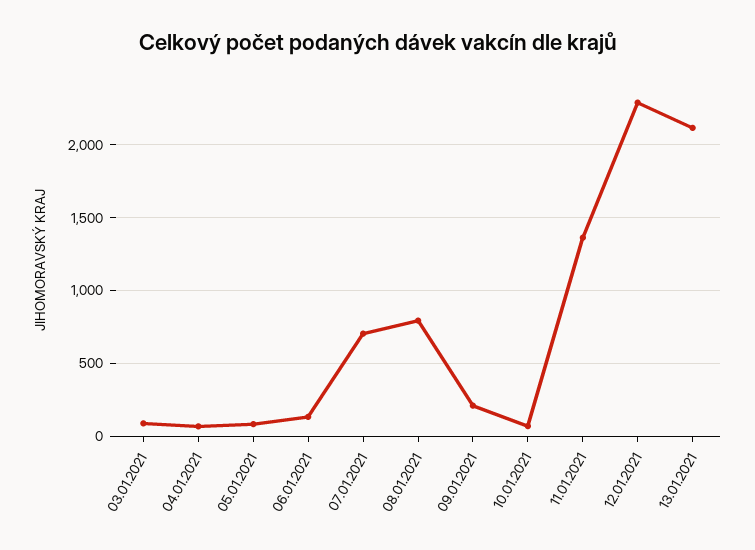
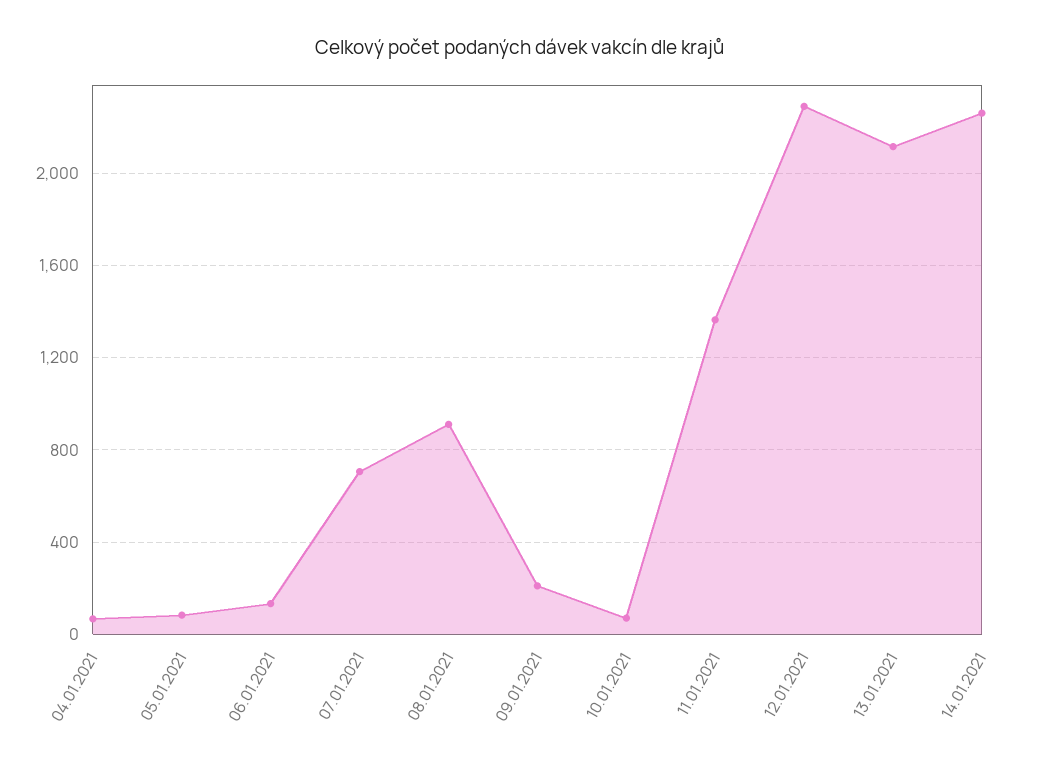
03.01.2021: 100 -> none
08.01.2021: 800 -> 900
14.01.2021: none -> 2250

